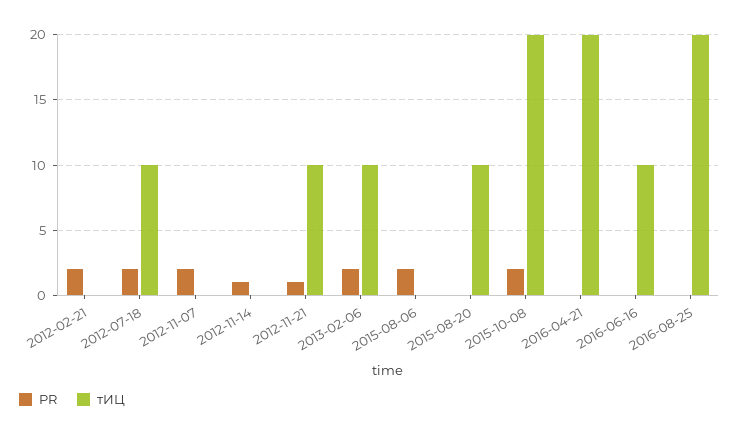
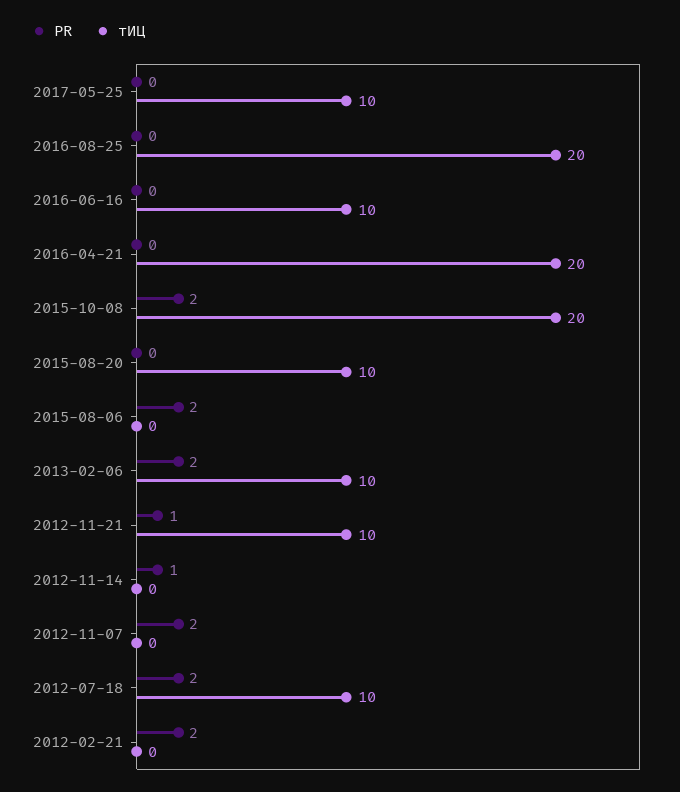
PR, 2017-05-25: none -> 0
тИЦ, 2017-05-25: none -> 10

